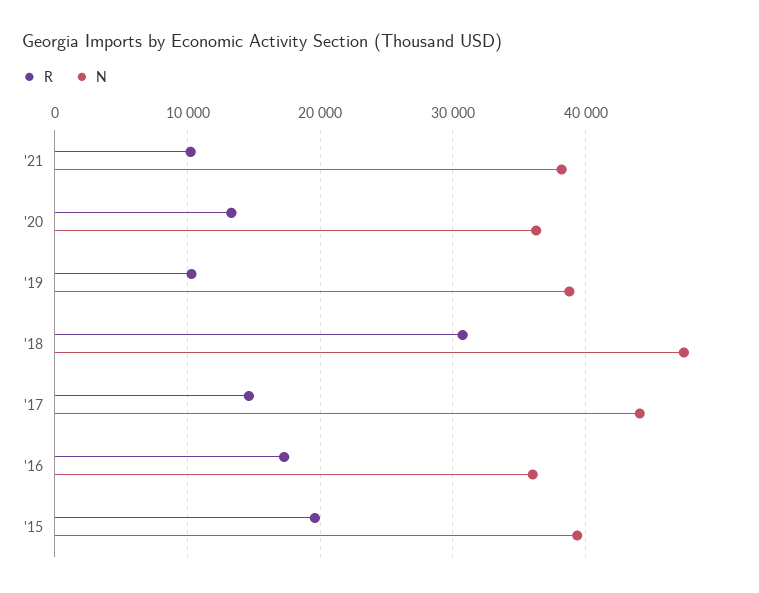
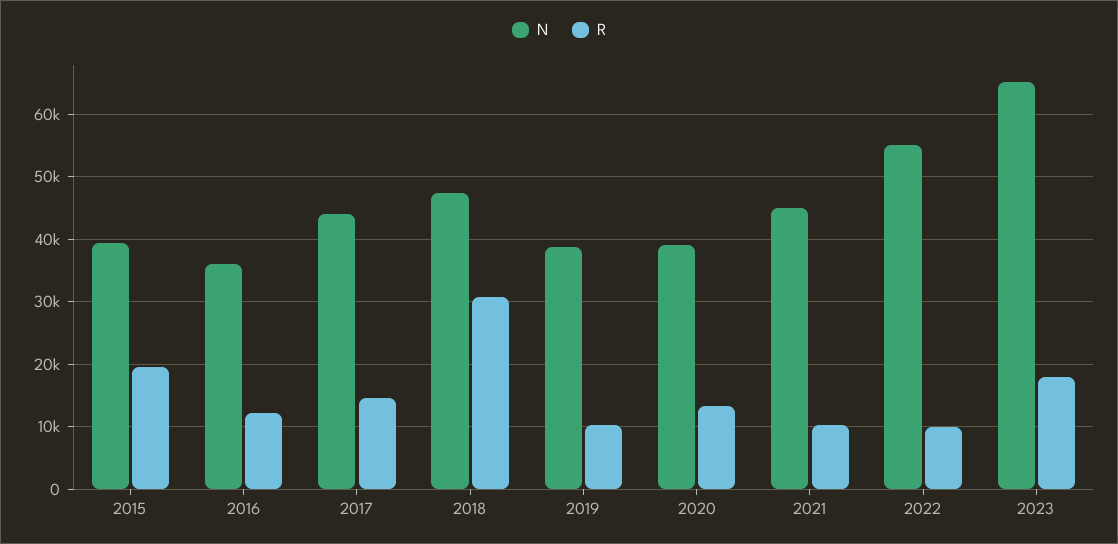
N, '21: 38000 -> 45000
N, '20: 36000 -> 39000
R, '16: 17000 -> 12000
N, 2022: none -> 55000
R, 2022: none -> 10000
N, 2023: none -> 65000
R, 2023: none -> 18000

